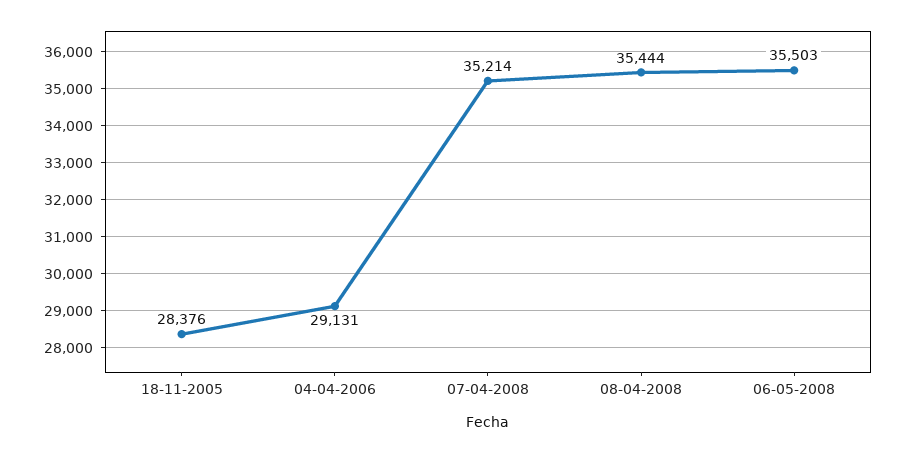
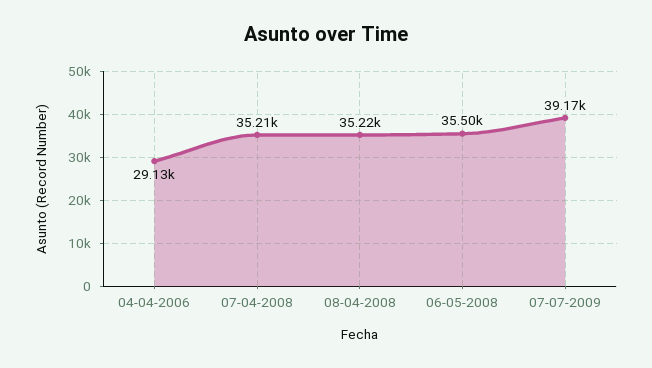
18-11-2005: 28376 -> none
08-04-2008: 35444 -> 35220
07-07-2009: none -> 39170

